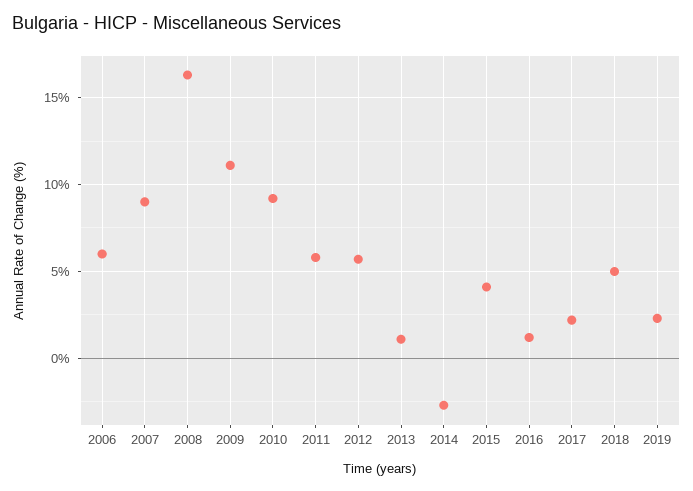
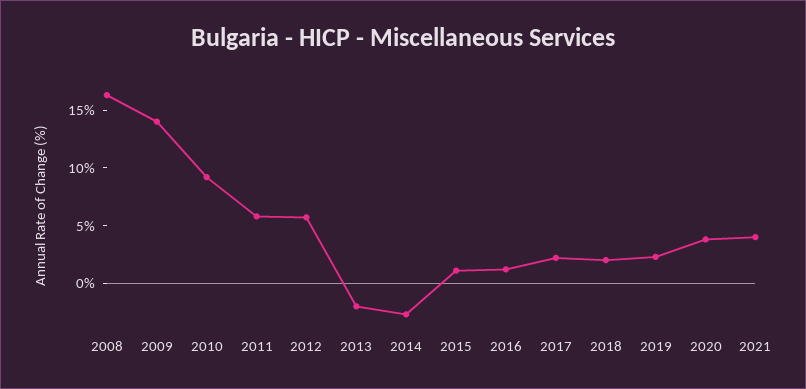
2006: 6 -> none
2007: 9 -> none
2009: 11 -> 14
2013: 1 -> -2
2015: 4 -> 1
2018: 5 -> 2
2020: none -> 4
2021: none -> 4

